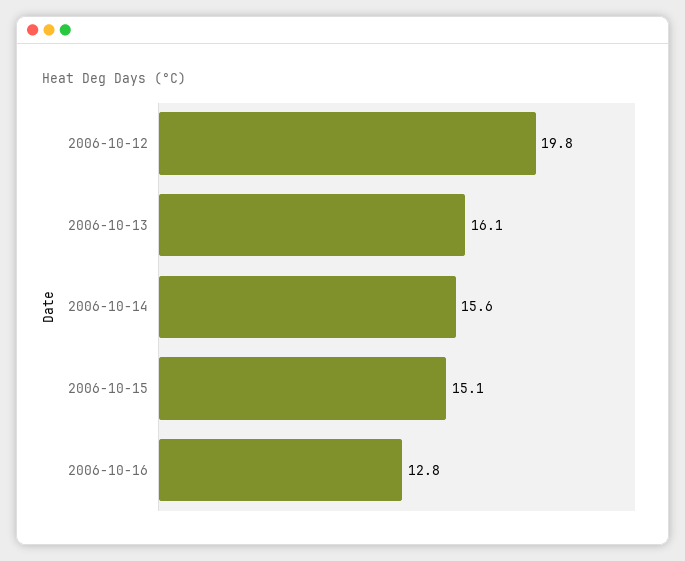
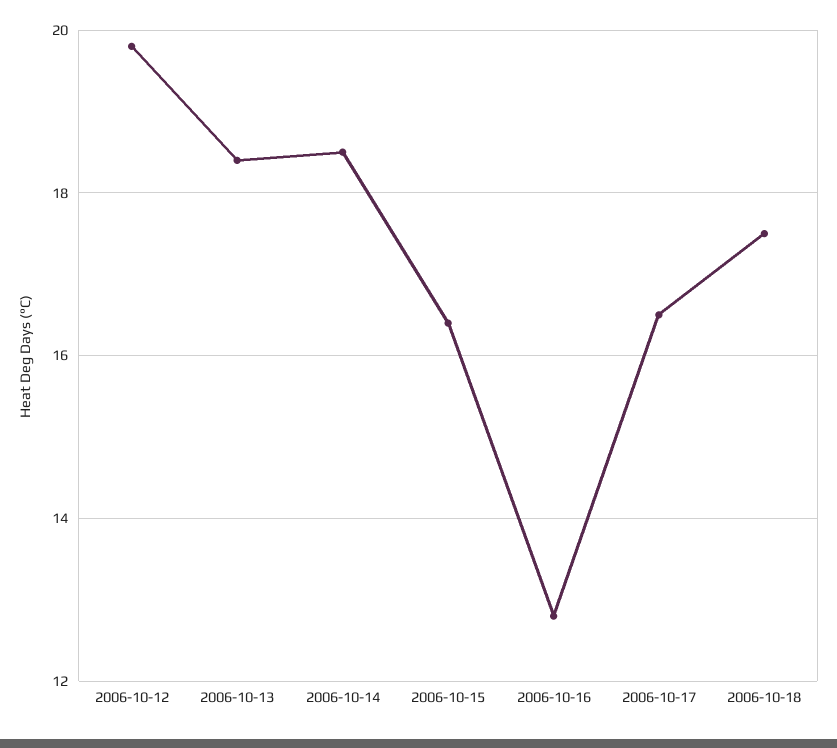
2006-10-13: 16.1 -> 18.5
2006-10-14: 15.6 -> 18.5
2006-10-15: 15.1 -> 16.5
2006-10-17: none -> 16.5
2006-10-18: none -> 17.5

